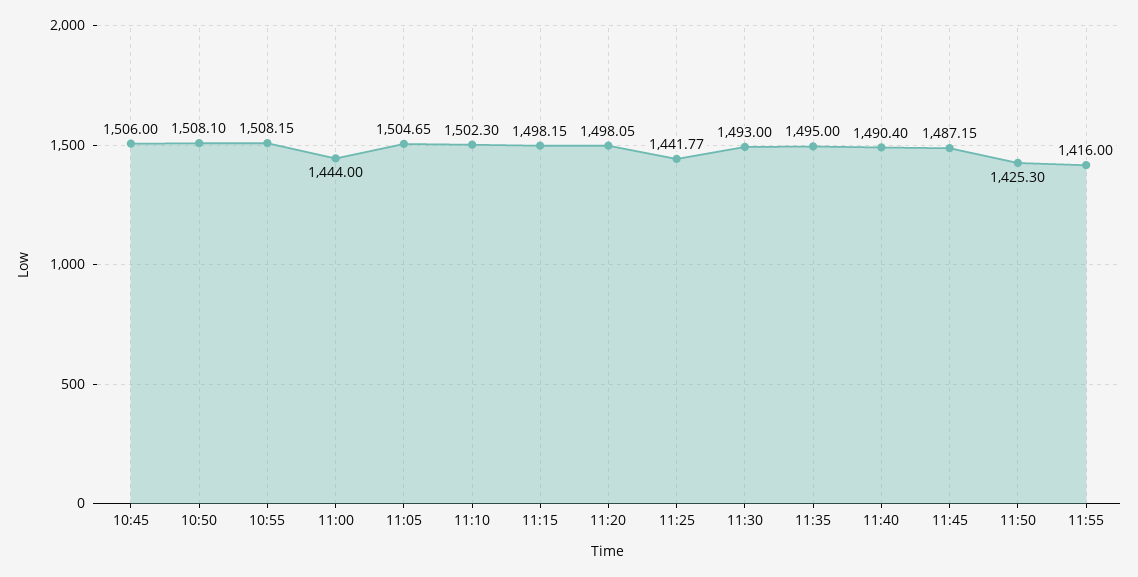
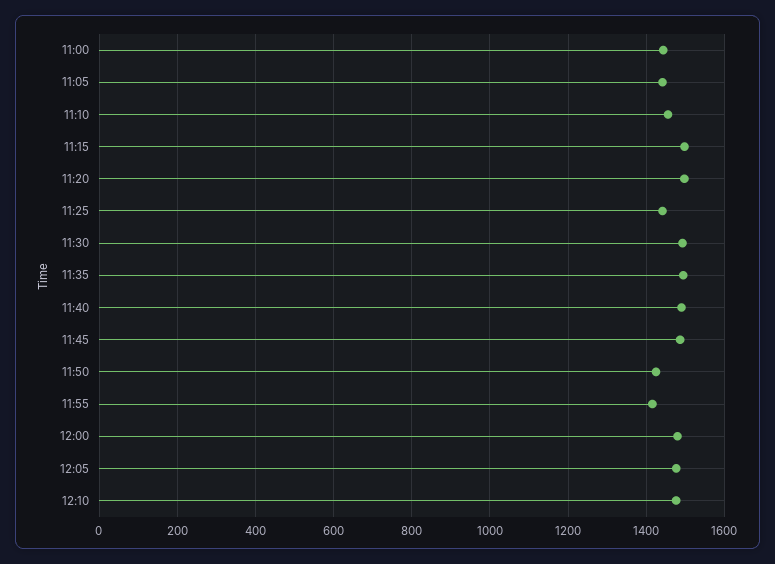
10:45: 1506 -> none
10:50: 1508.1 -> none
10:55: 1508.15 -> none
11:05: 1504.65 -> 1440
11:10: 1502.3 -> 1460
12:00: none -> 1480
12:05: none -> 1480
12:10: none -> 1480

